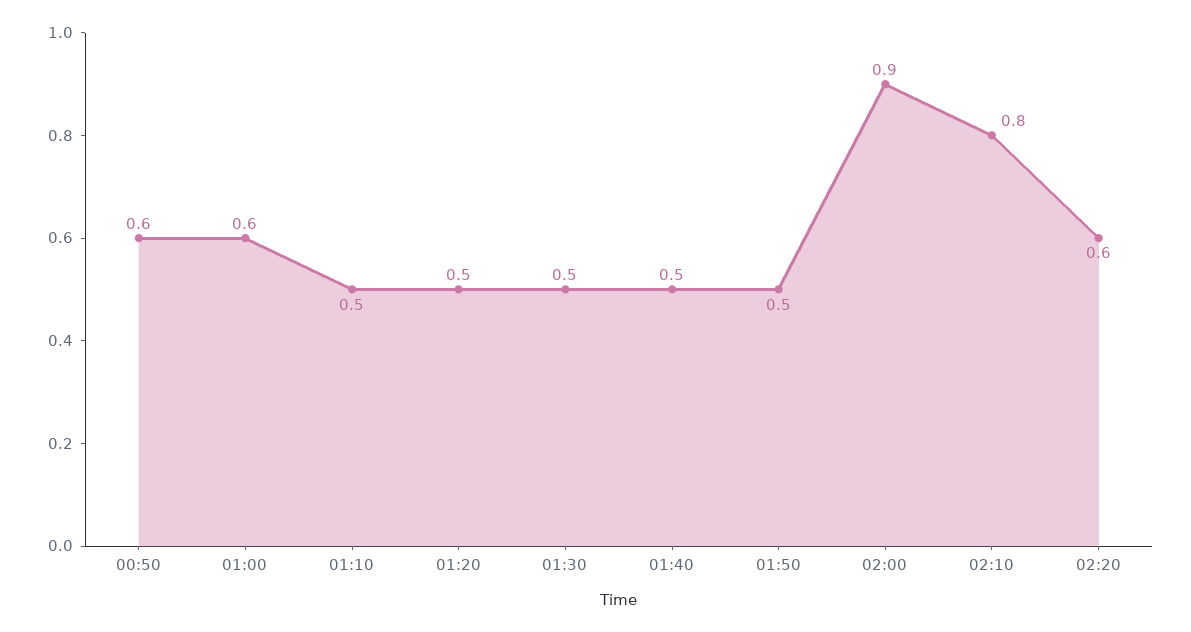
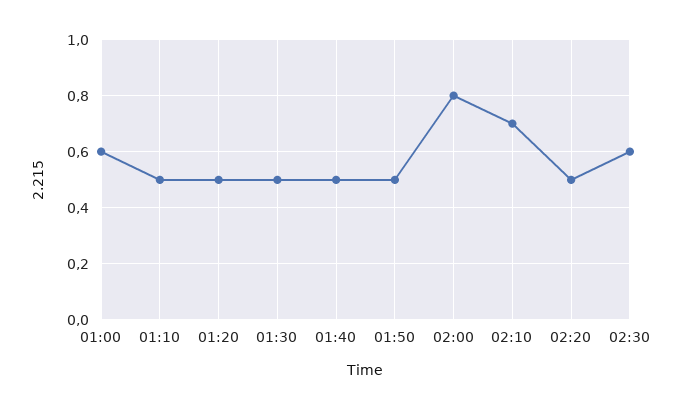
00:50: 0.6 -> none
02:00: 0.9 -> 0.8
02:10: 0.8 -> 0.7
02:20: 0.6 -> 0.5
02:30: none -> 0.6

